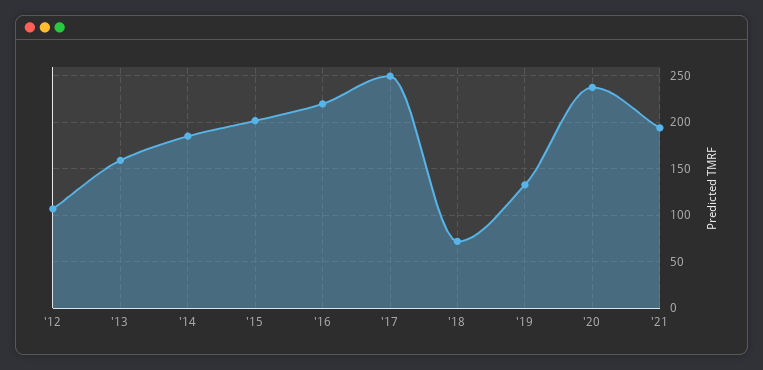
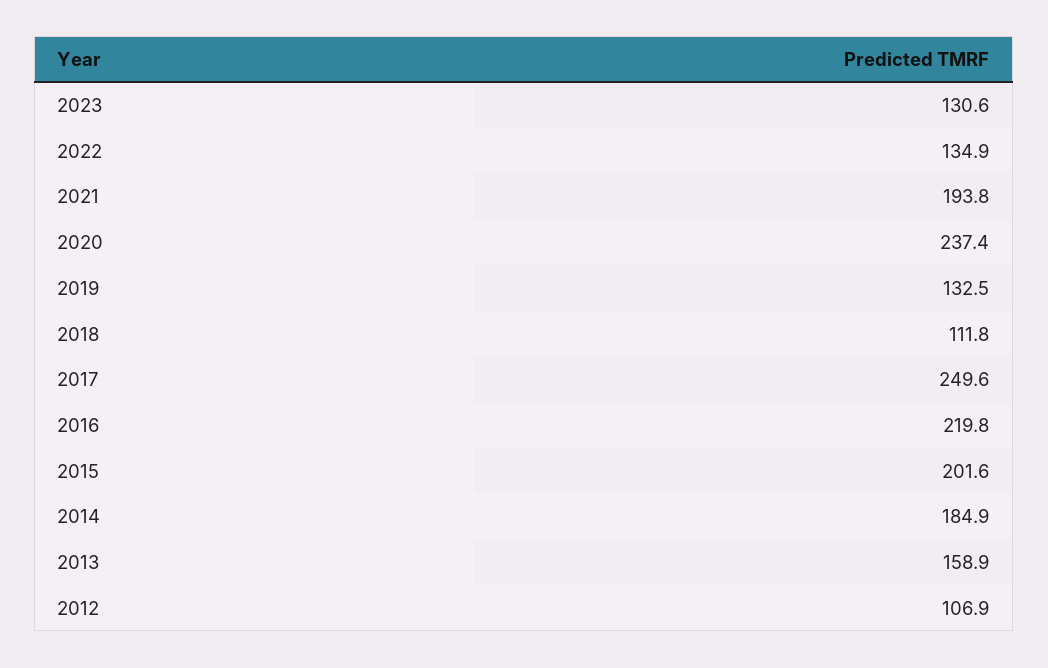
'18: 70 -> 111.8
2023: none -> 130.6
2022: none -> 134.9

